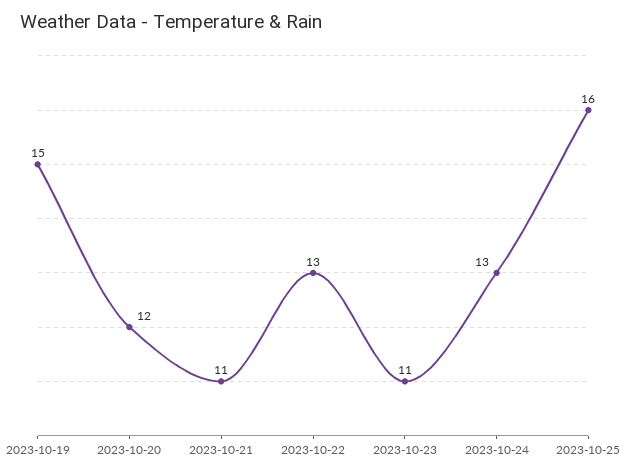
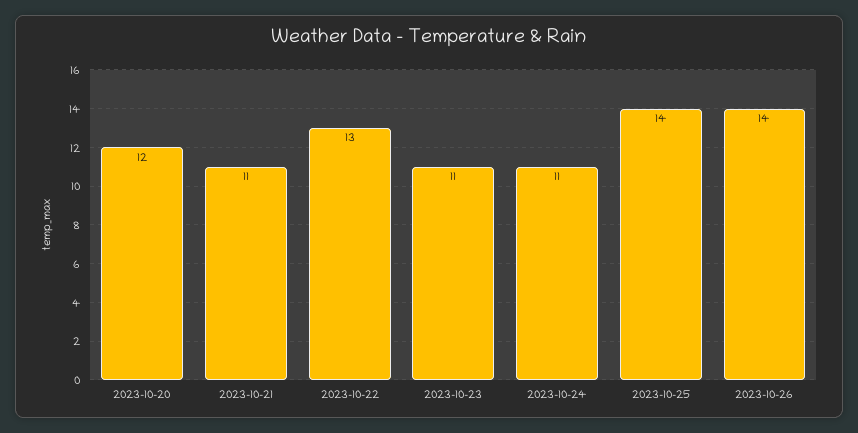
2023-10-19: 15 -> none
2023-10-24: 13 -> 11
2023-10-25: 16 -> 14
2023-10-26: none -> 14

